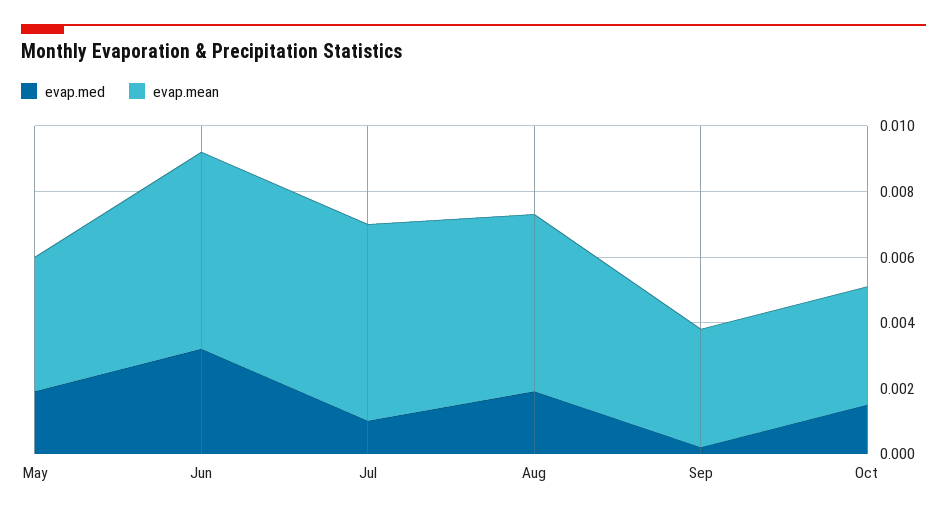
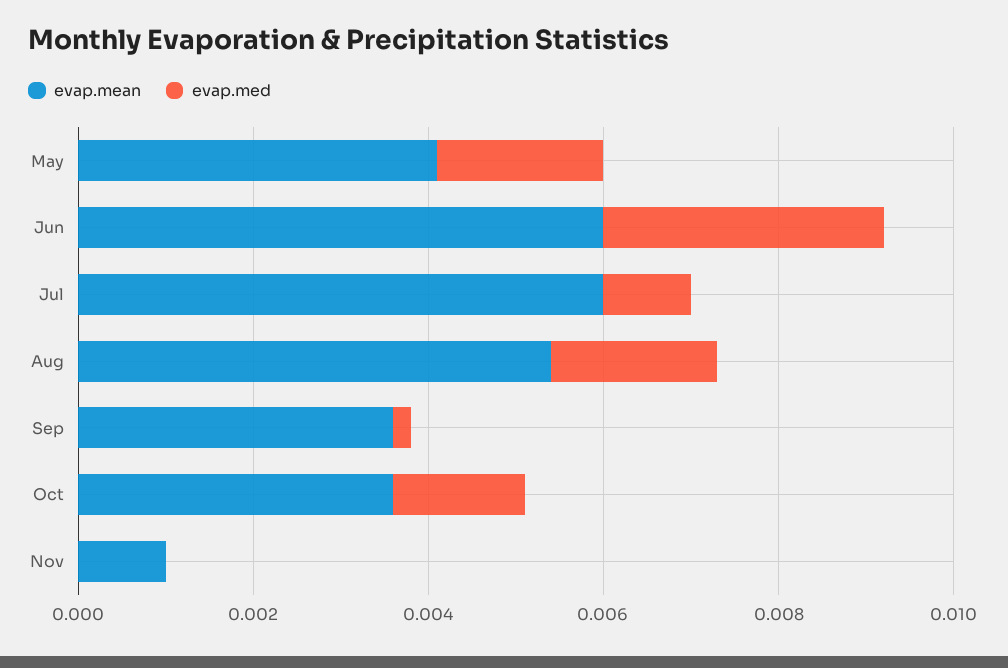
evap.mean, Nov: none -> 0.001
evap.med, Nov: none -> 0

